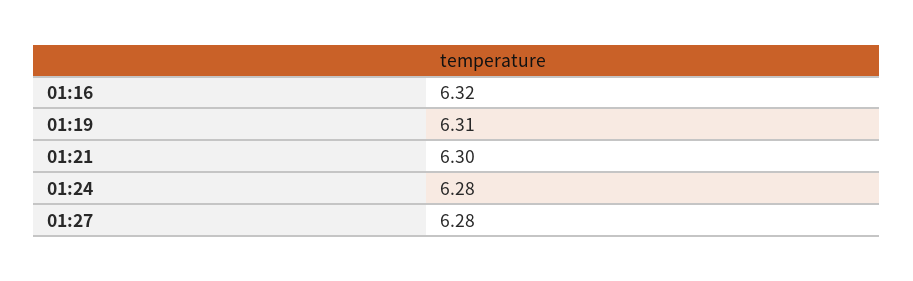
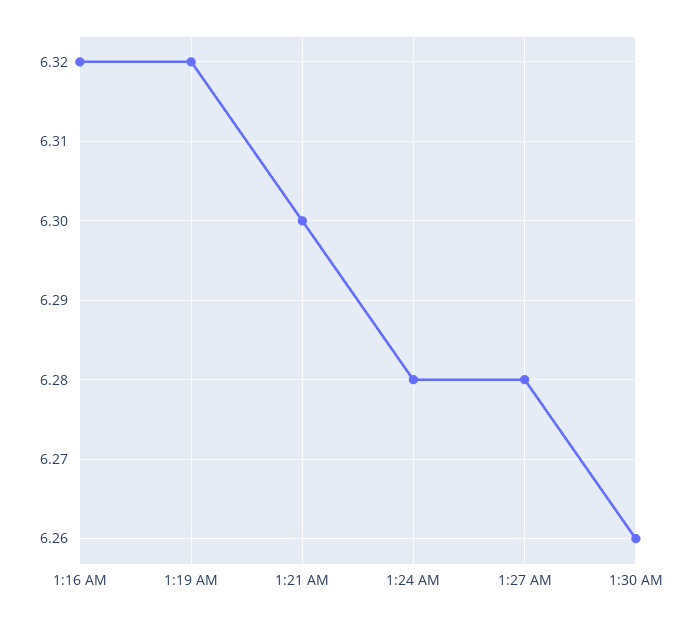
01:19: 6.31 -> 6.32
1:30 AM: none -> 6.26

